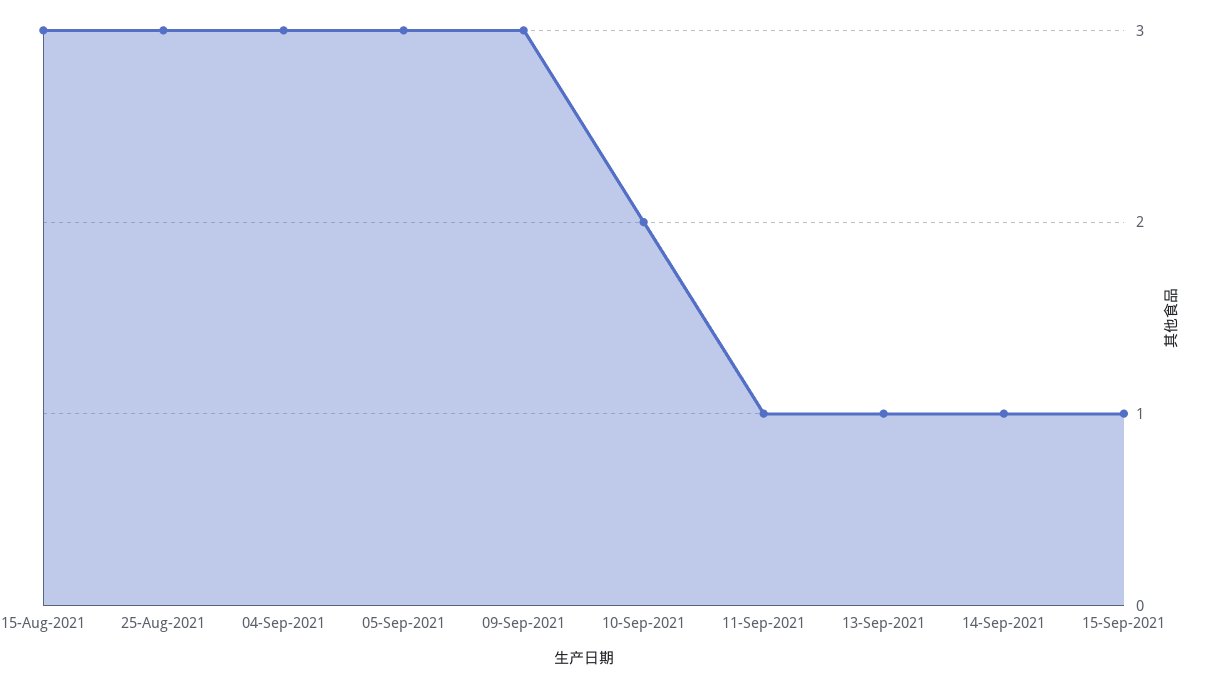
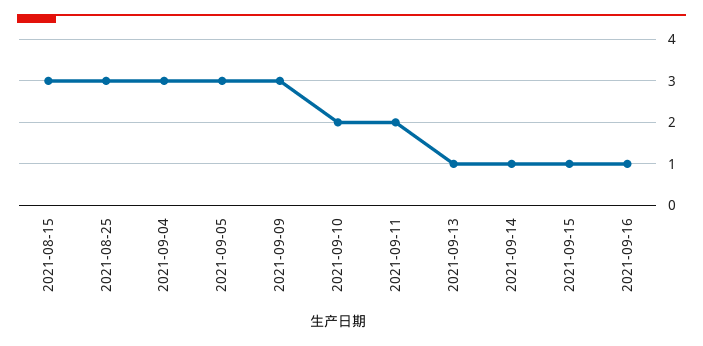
11-Sep-2021: 1 -> 2
2021-09-16: none -> 1

